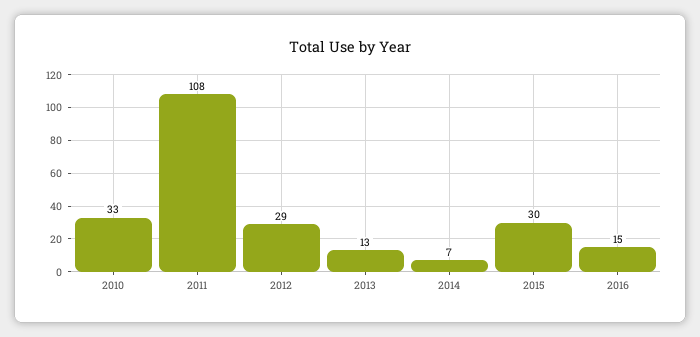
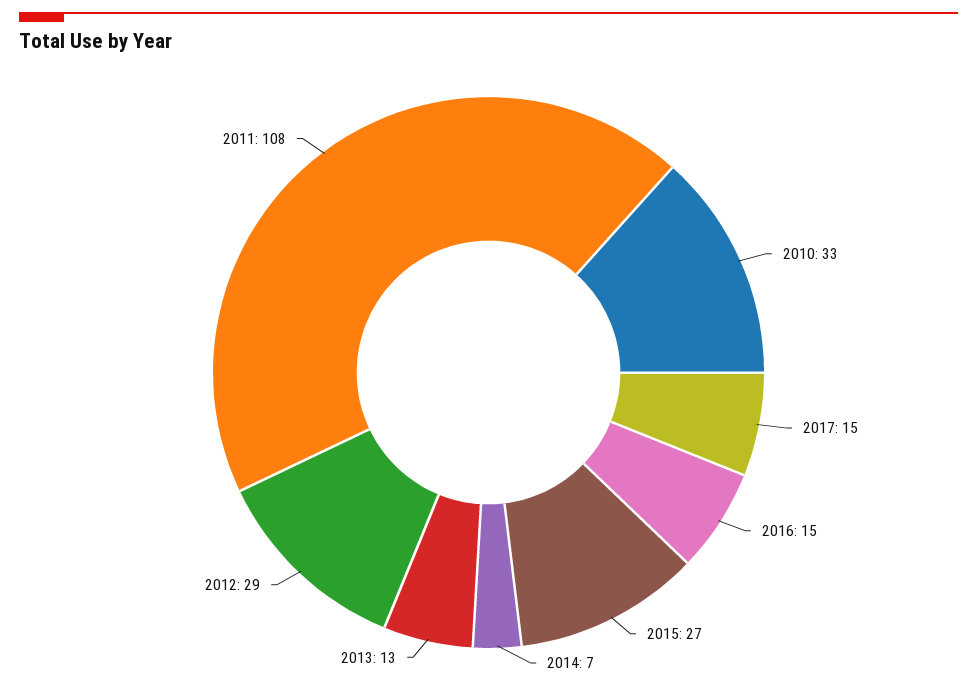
2015: 30 -> 27
2017: none -> 15

